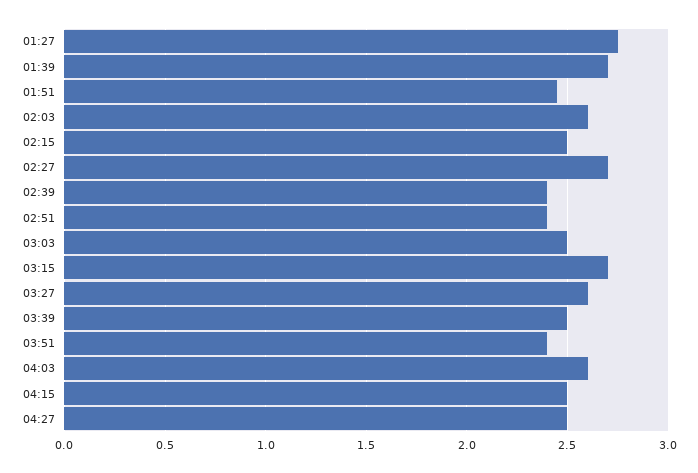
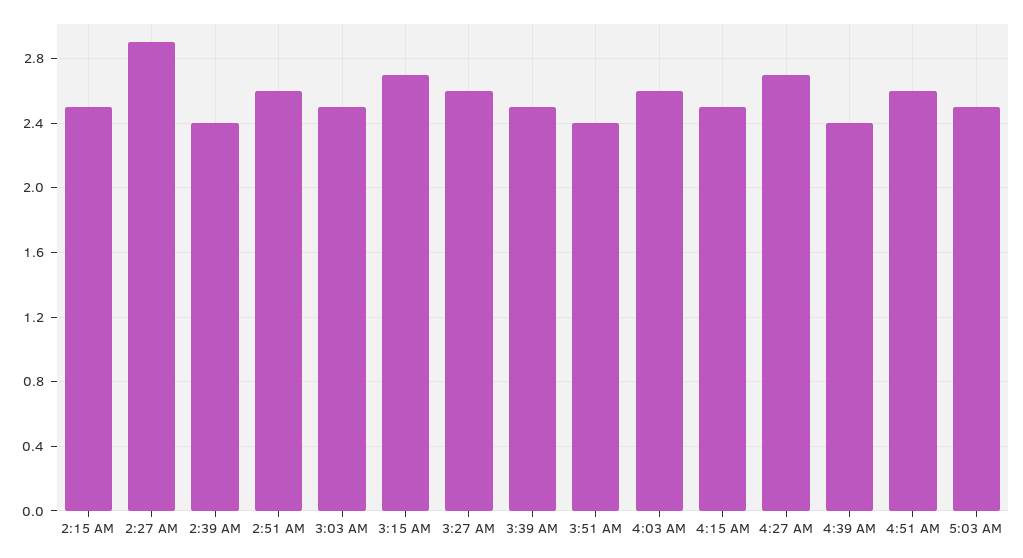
01:27: 2.75 -> none
01:39: 2.7 -> none
01:51: 2.45 -> none
02:03: 2.6 -> none
02:27: 2.7 -> 2.9
02:51: 2.4 -> 2.6
04:27: 2.5 -> 2.7
4:39 AM: none -> 2.4
4:51 AM: none -> 2.6
5:03 AM: none -> 2.5

